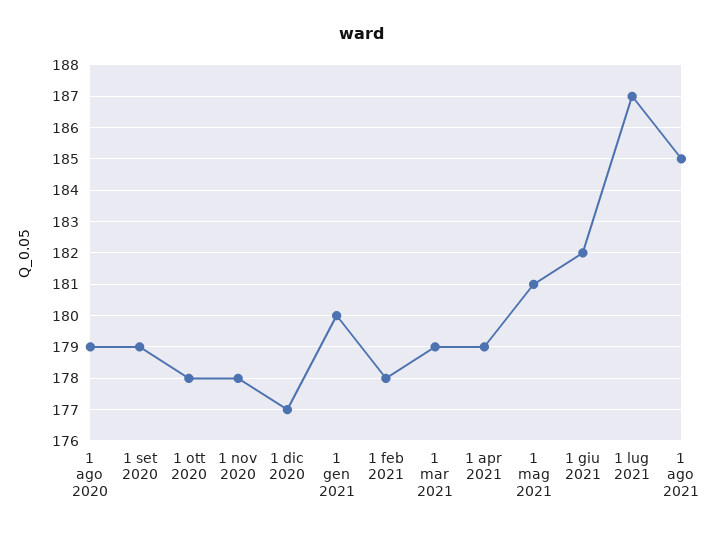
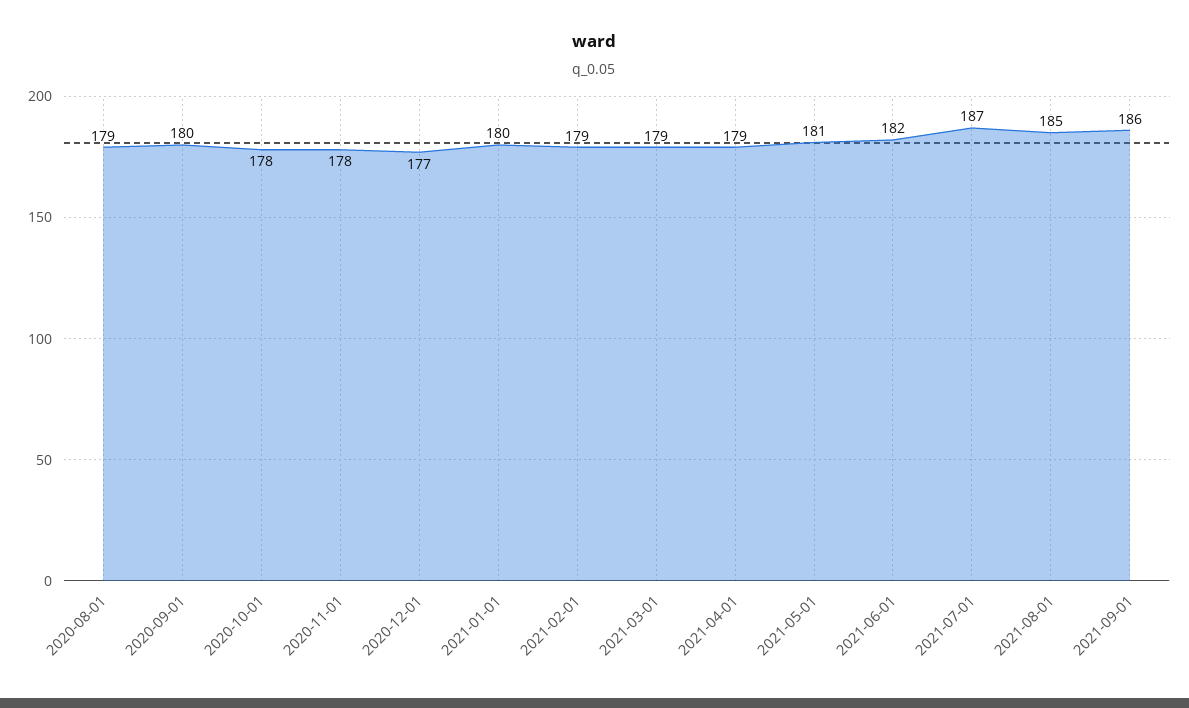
1 set 2020: 179 -> 180
1 feb 2021: 178 -> 179
2021-09-01: none -> 186

